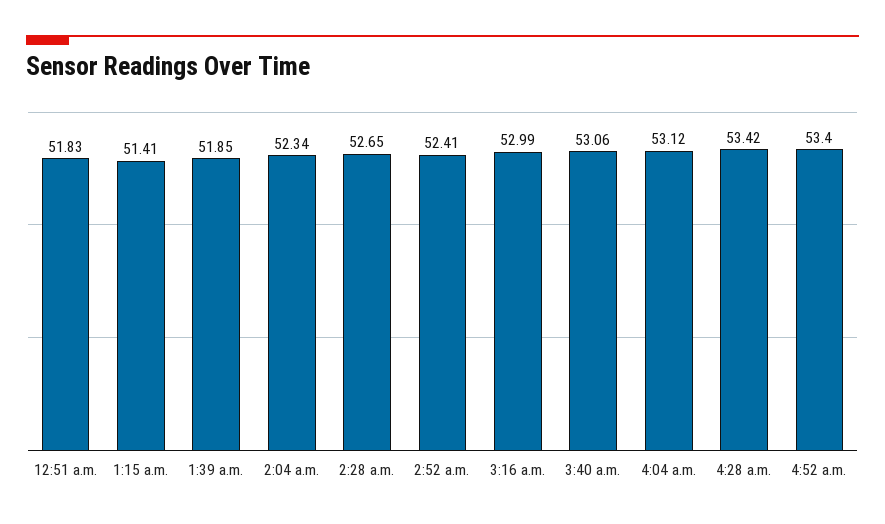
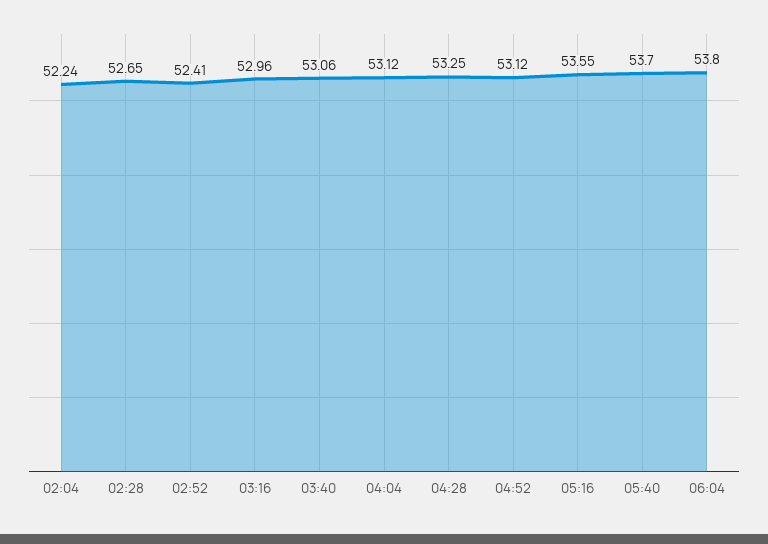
12:51 a.m.: 51.83 -> none
1:15 a.m.: 51.41 -> none
1:39 a.m.: 51.85 -> none
2:04 a.m.: 52.34 -> 52.24
3:16 a.m.: 52.99 -> 52.96
4:28 a.m.: 53.42 -> 53.25
4:52 a.m.: 53.4 -> 53.12
05:16: none -> 53.55
05:40: none -> 53.7
06:04: none -> 53.8

